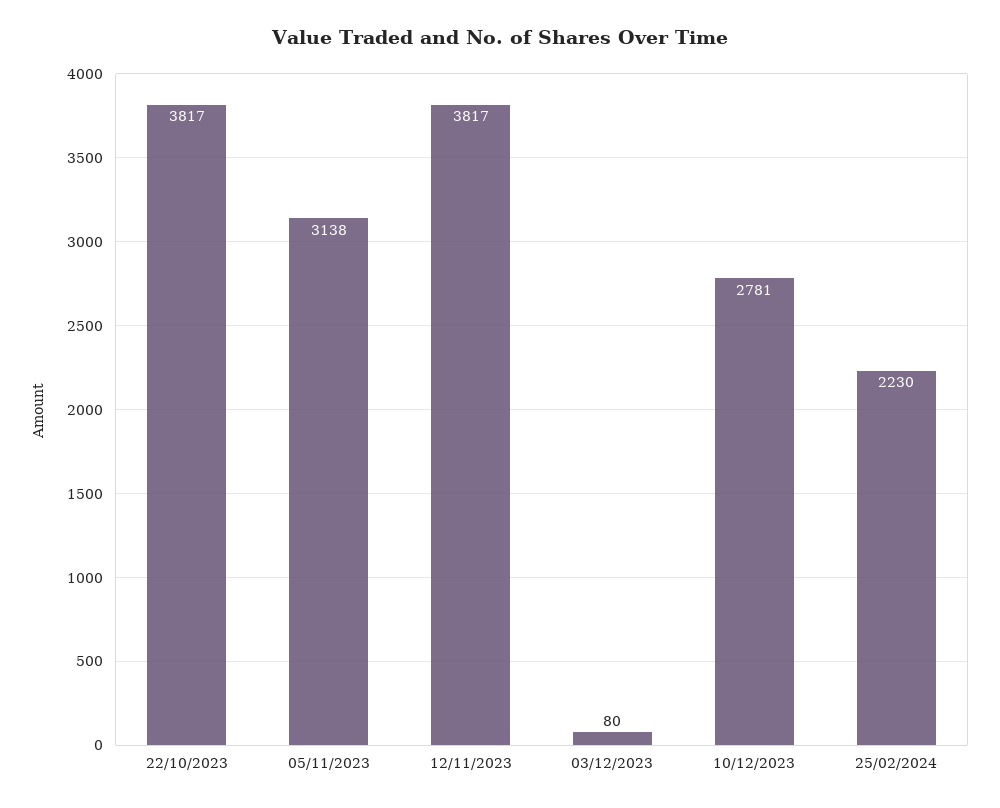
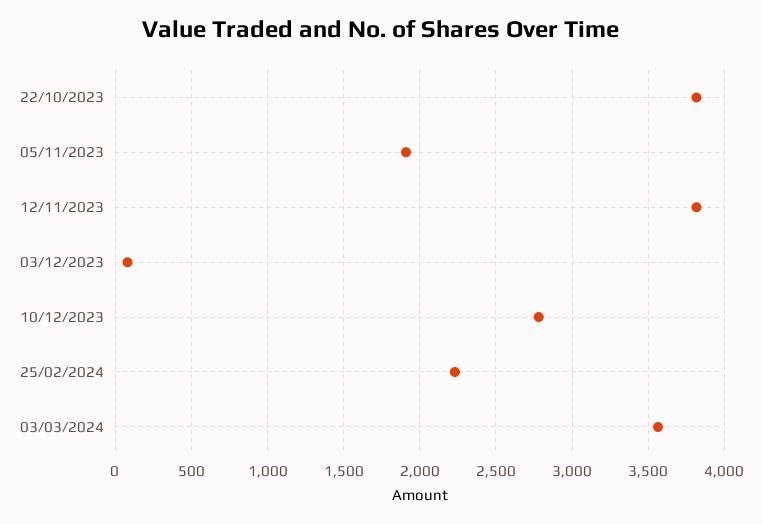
05/11/2023: 3138 -> 1900
03/03/2024: none -> 3550

